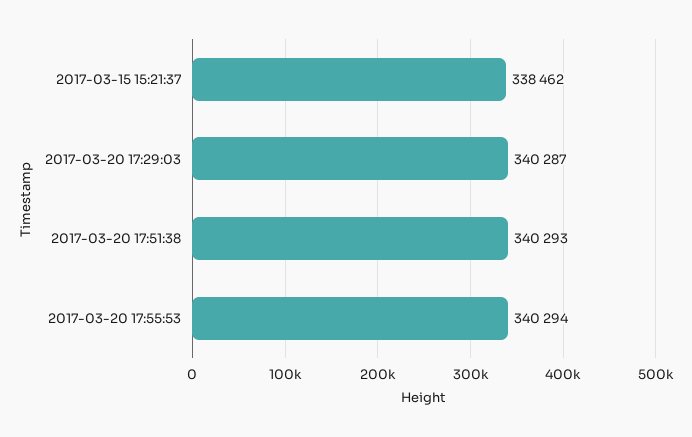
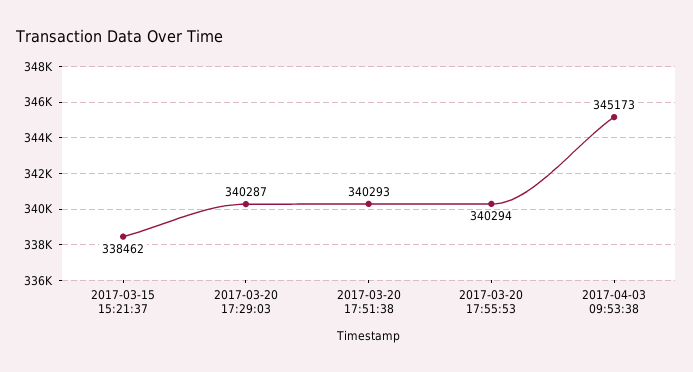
2017-04-03 09:53:38: none -> 345173

